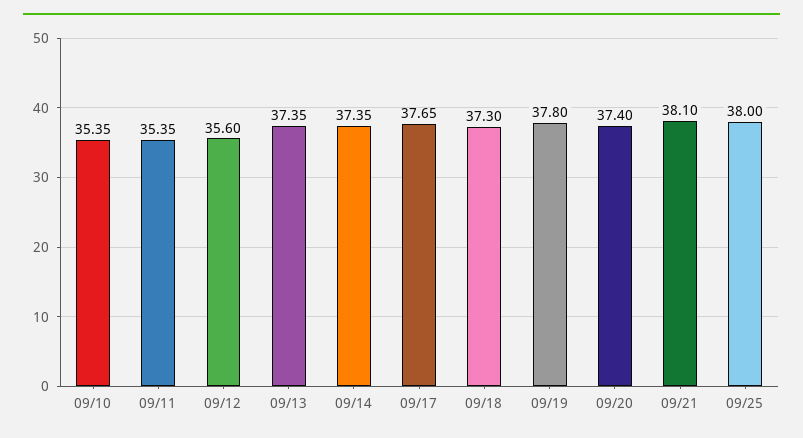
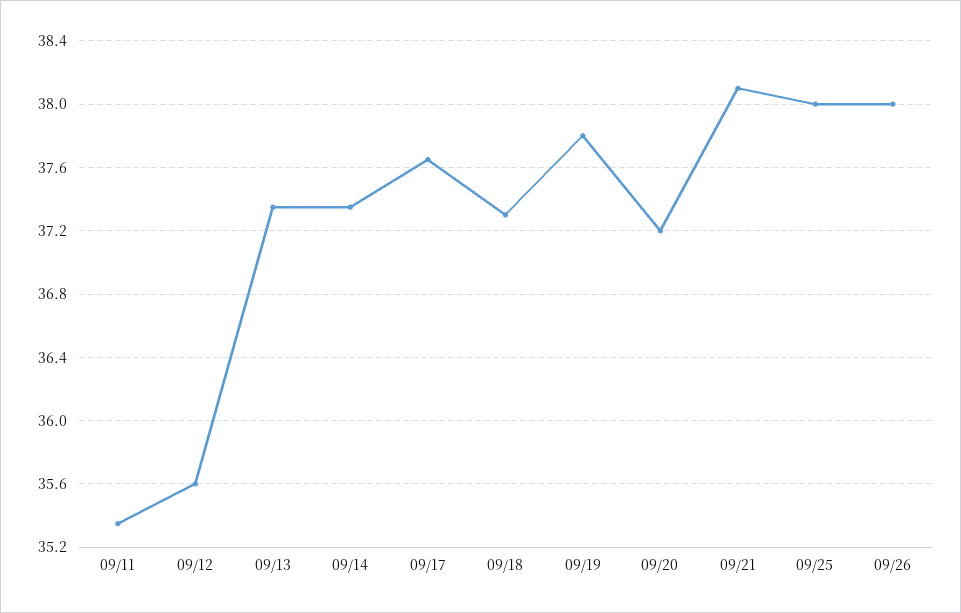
09/10: 35.35 -> none
09/20: 37.4 -> 37.2
09/26: none -> 38

